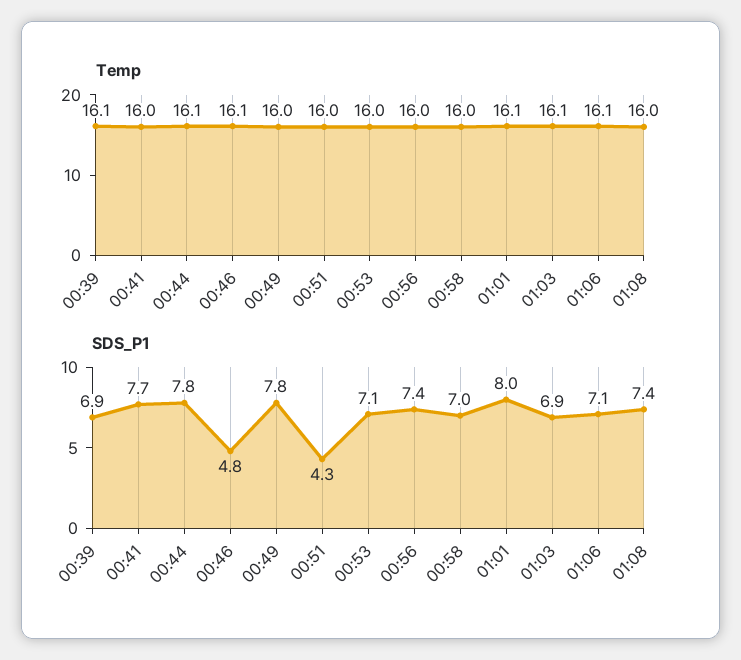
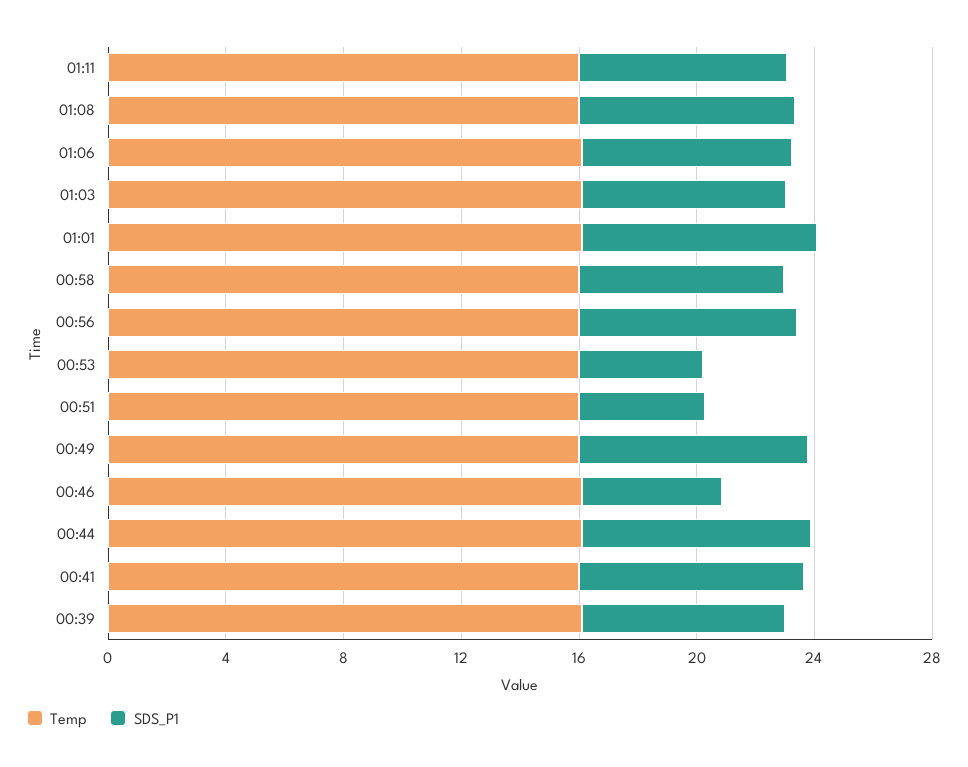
SDS_P1, 00:53: 7.1 -> 4
Temp, 01:11: none -> 16
SDS_P1, 01:11: none -> 7

